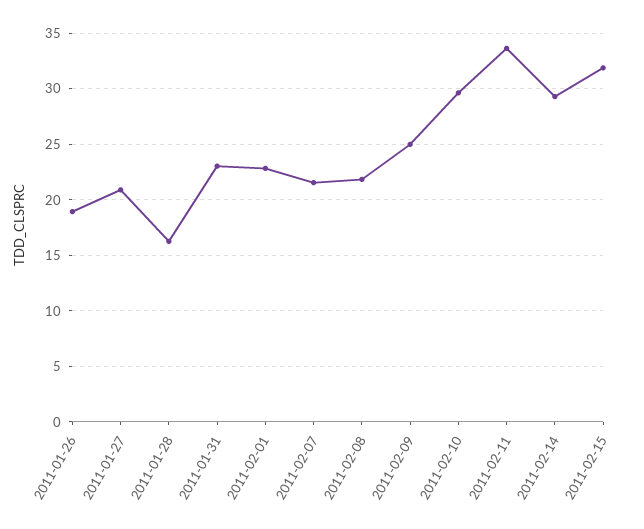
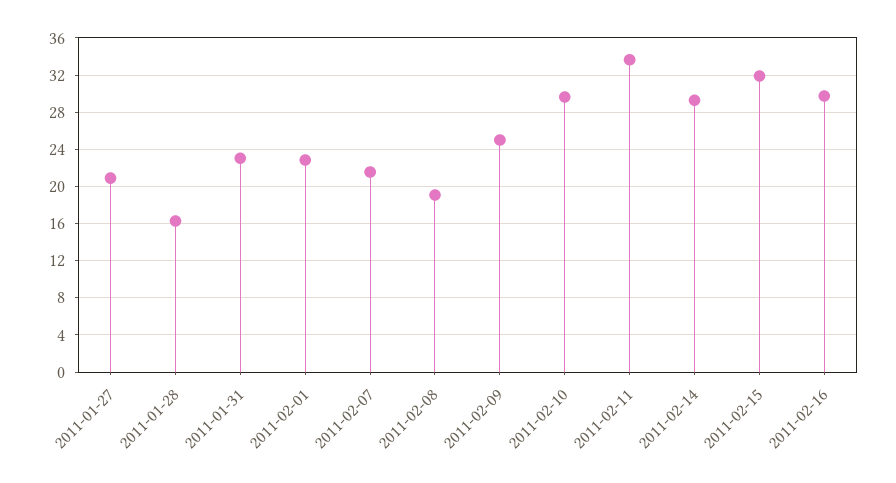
2011-01-26: 19 -> none
2011-02-08: 22 -> 19
2011-02-16: none -> 30

